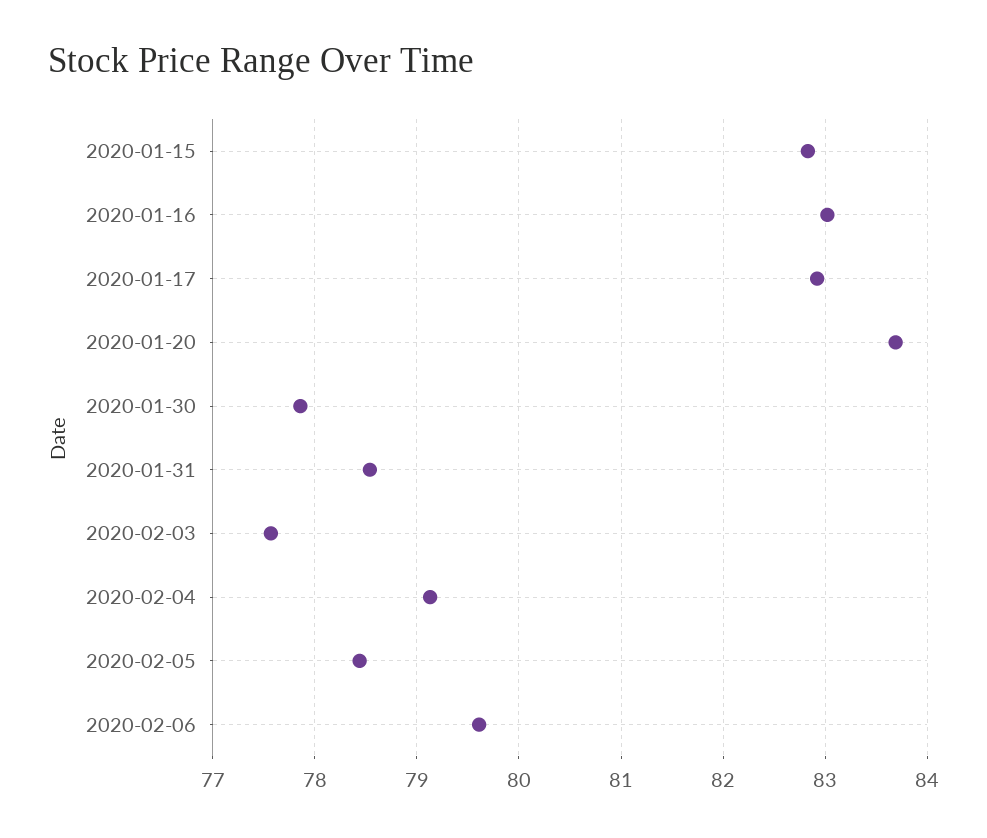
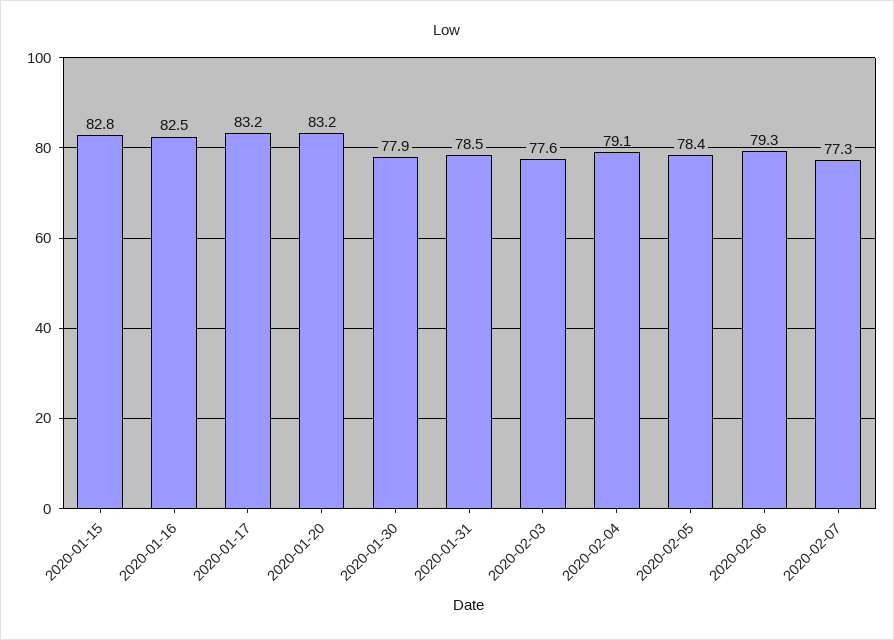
2020-01-16: 83 -> 82.5
2020-01-17: 82.9 -> 83.2
2020-01-20: 83.7 -> 83.2
2020-02-06: 79.6 -> 79.3
2020-02-07: none -> 77.3

